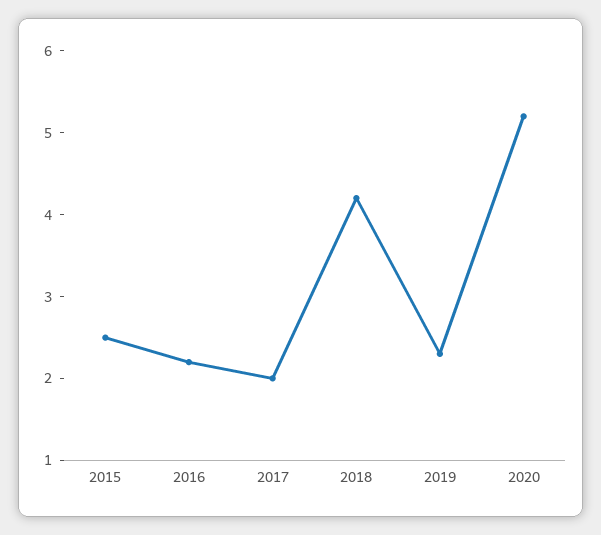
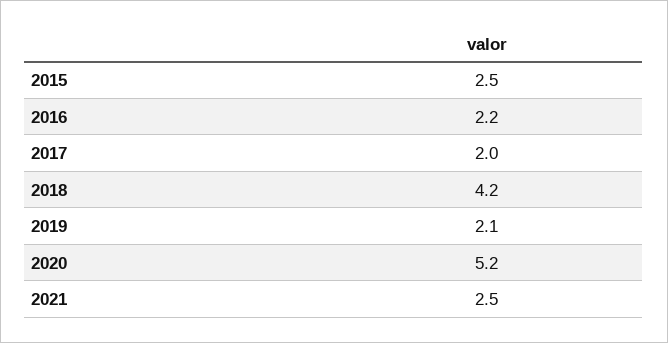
2019: 2.3 -> 2.1
2021: none -> 2.5

